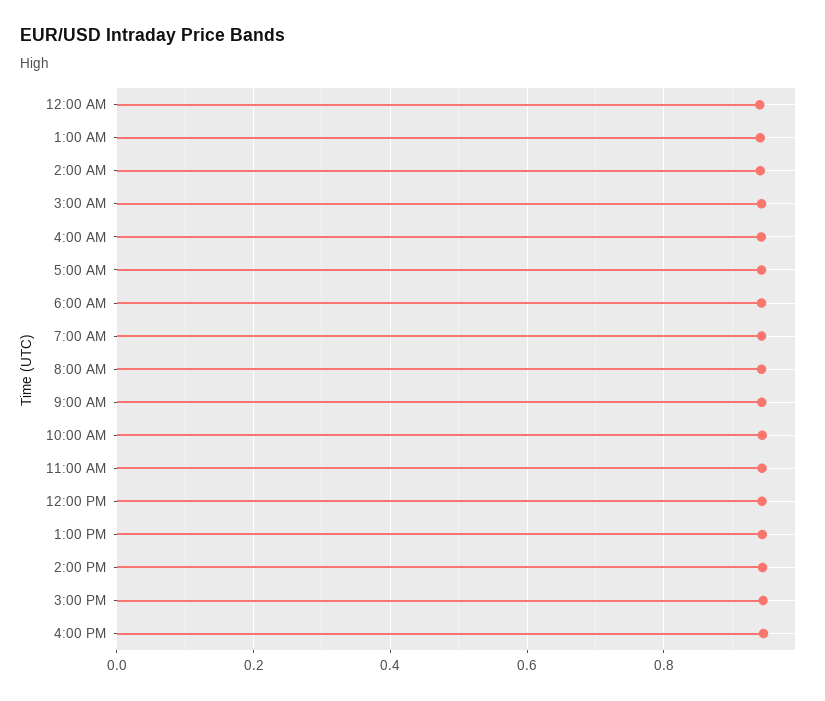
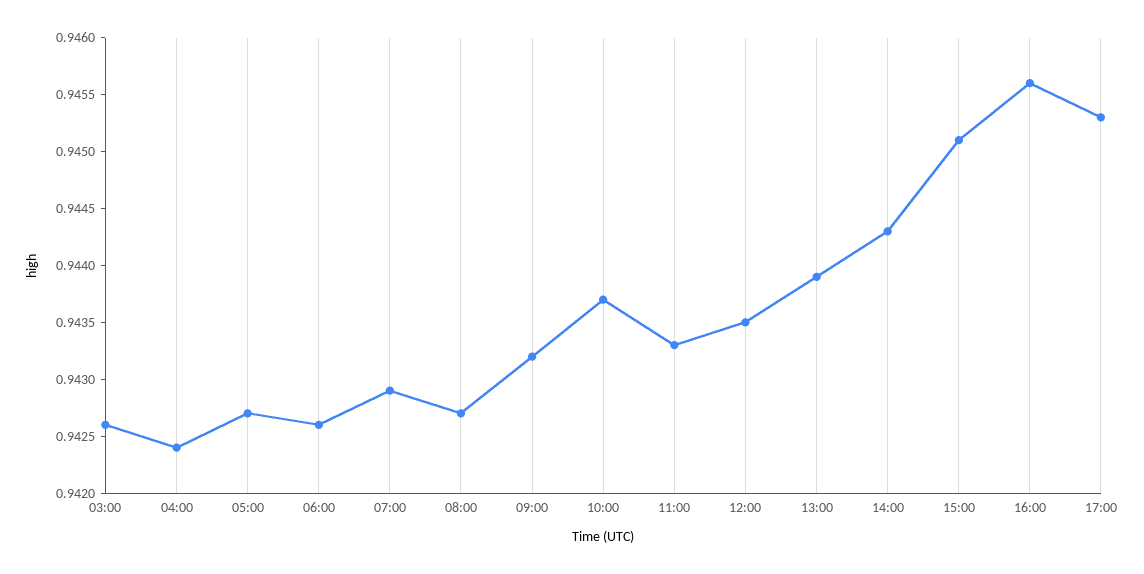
12:00 AM: 0.94 -> none
1:00 AM: 0.94 -> none
2:00 AM: 0.94 -> none
17:00: none -> 0.9453

